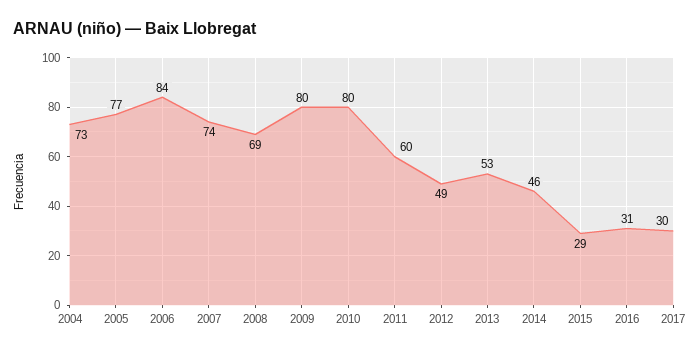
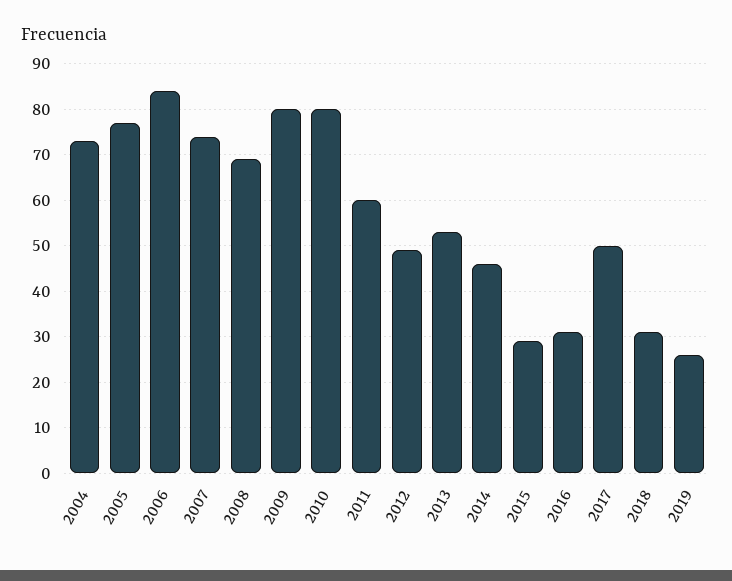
2017: 30 -> 50
2018: none -> 30
2019: none -> 25

